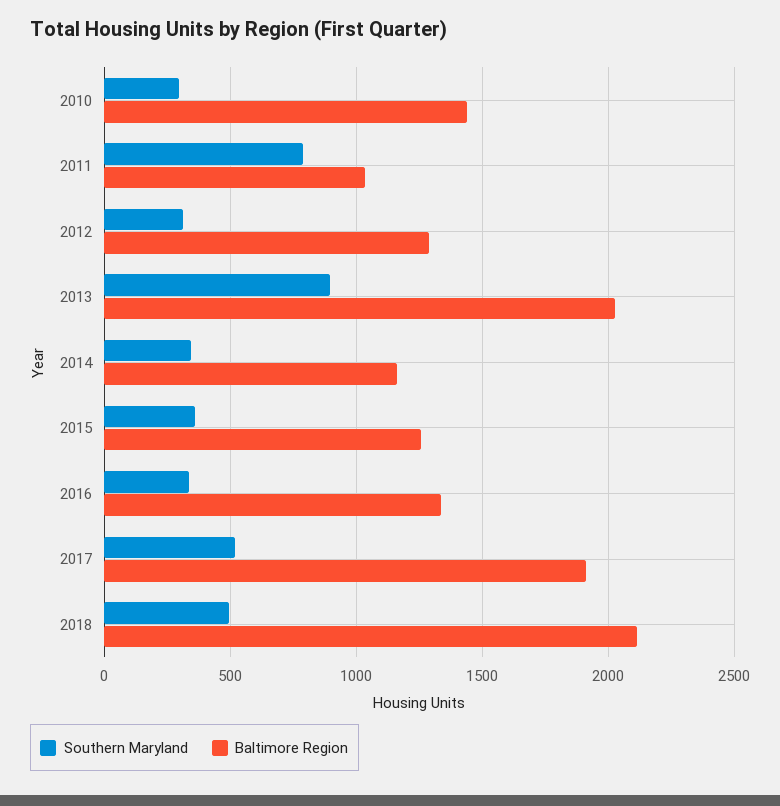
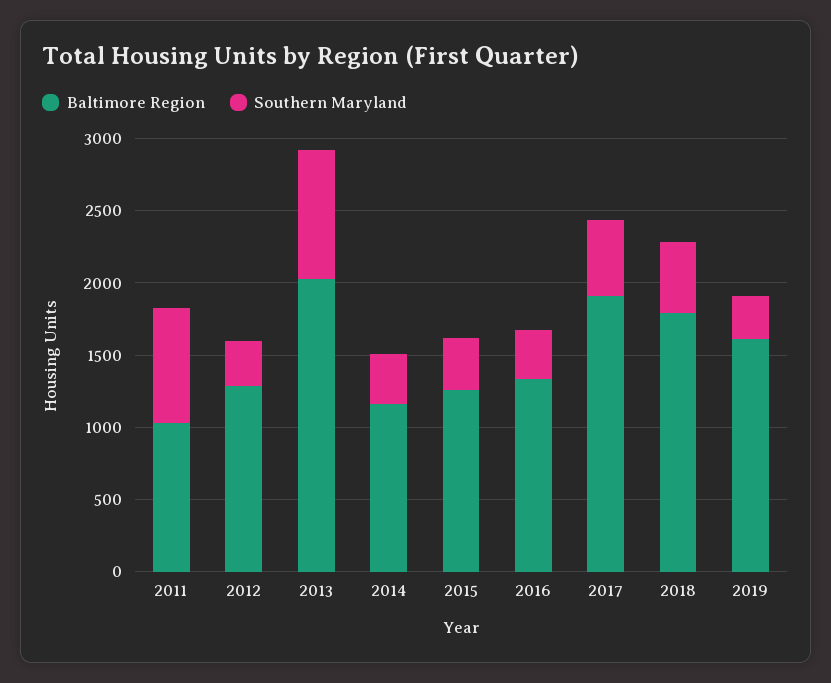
Southern Maryland, 2010: 300 -> none
Baltimore Region, 2010: 1450 -> none
Baltimore Region, 2018: 2100 -> 1800
Baltimore Region, 2019: none -> 1600
Southern Maryland, 2019: none -> 300

